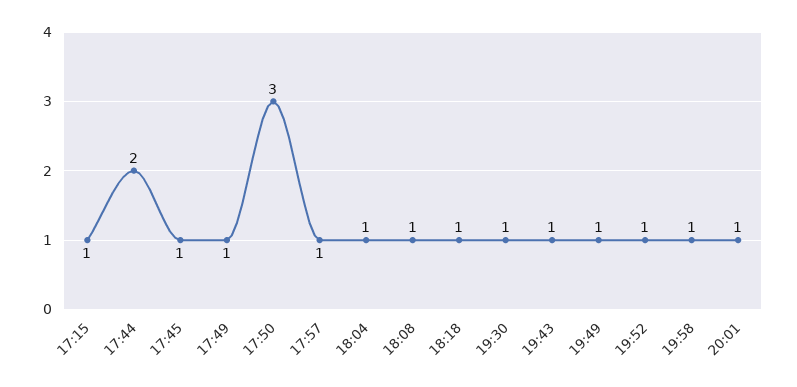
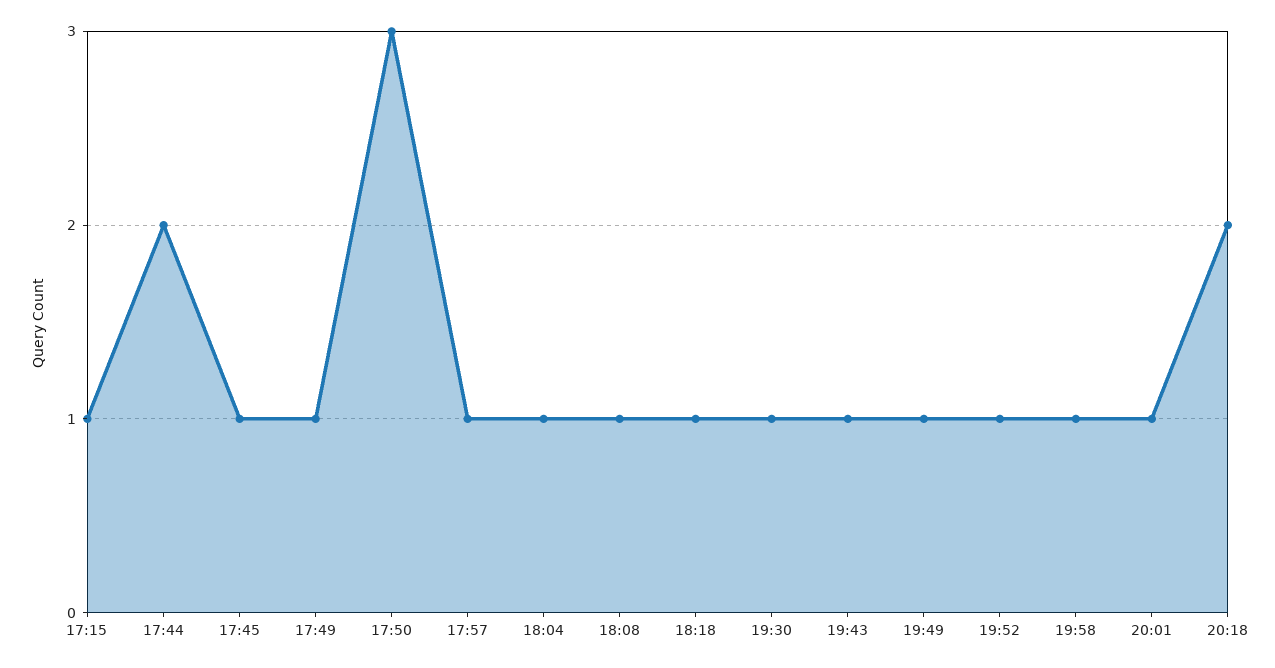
20:18: none -> 2

